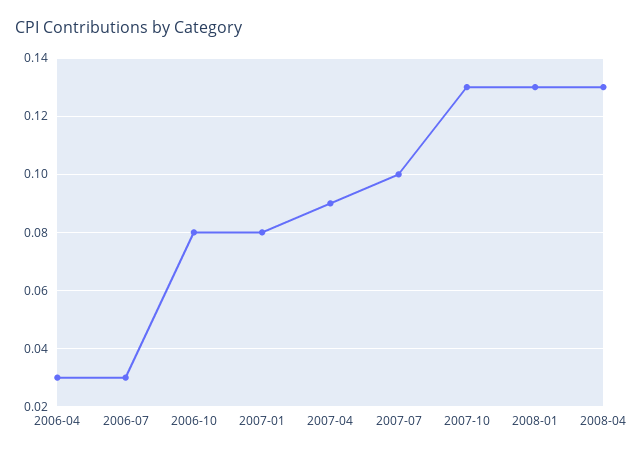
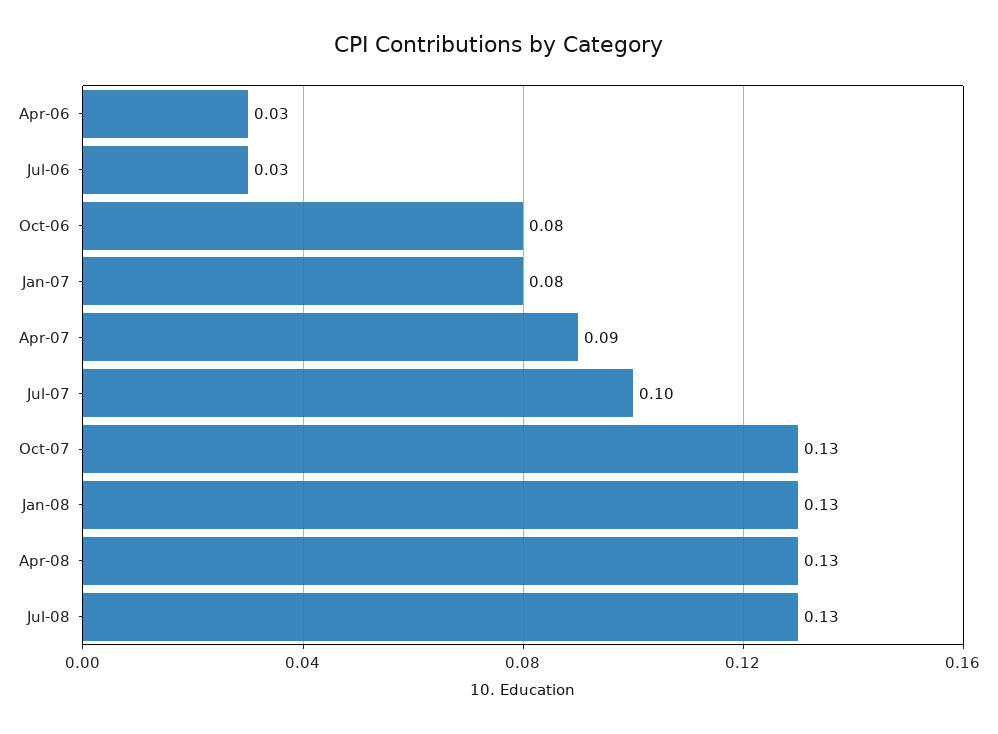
Jul-08: none -> 0.13

